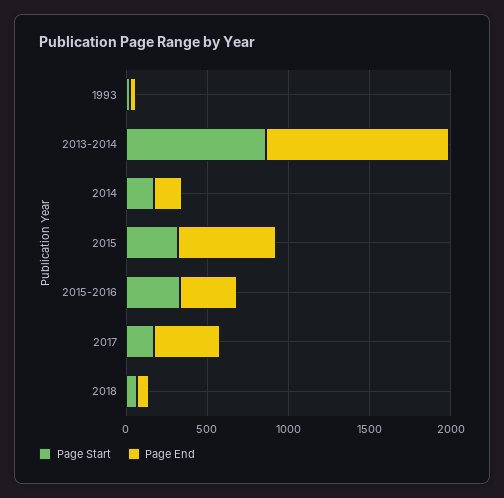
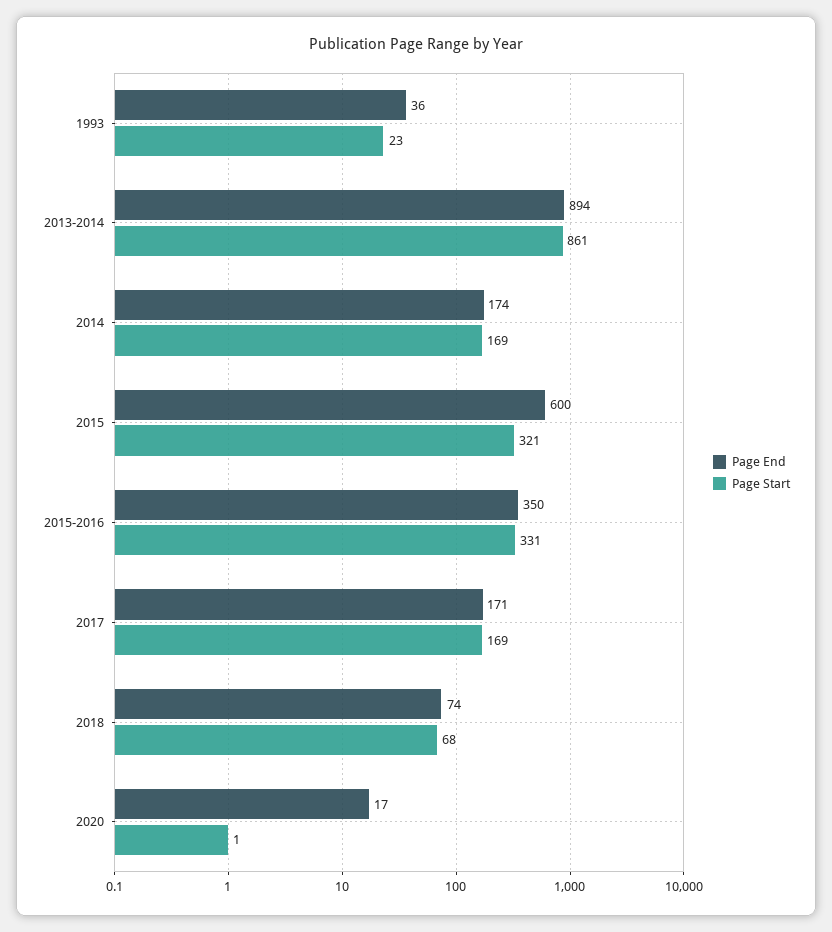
Page End, 2013-2014: 1100 -> 894
Page End, 2017: 400 -> 171
Page End, 2020: none -> 17
Page Start, 2020: none -> 1

